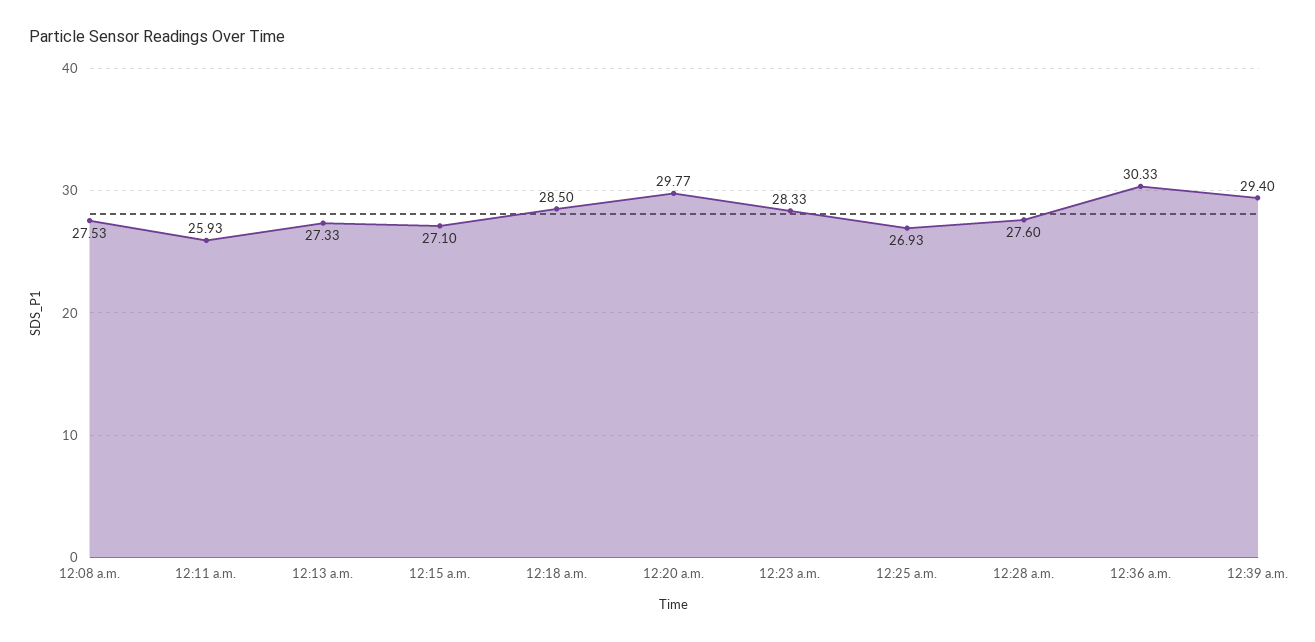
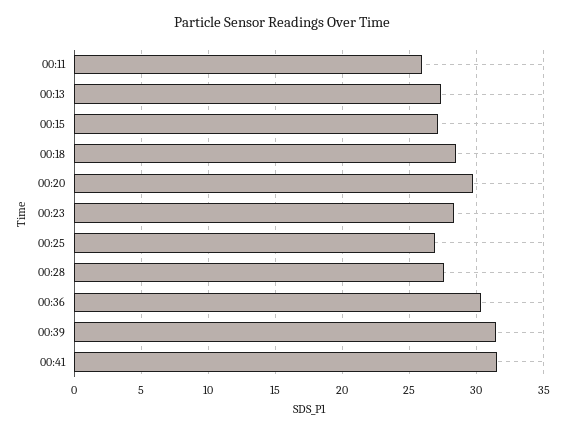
12:08 a.m.: 27.53 -> none
12:39 a.m.: 29.4 -> 31.5
00:41: none -> 31.5

